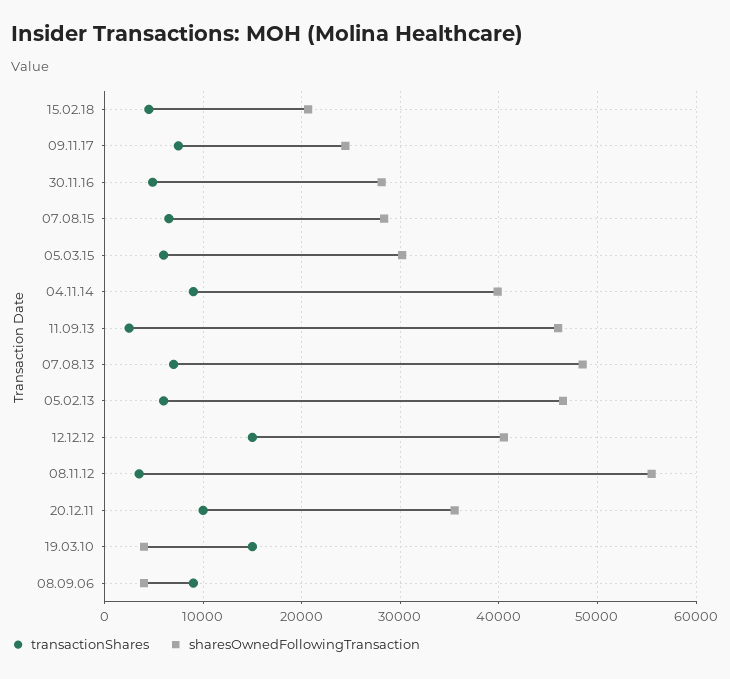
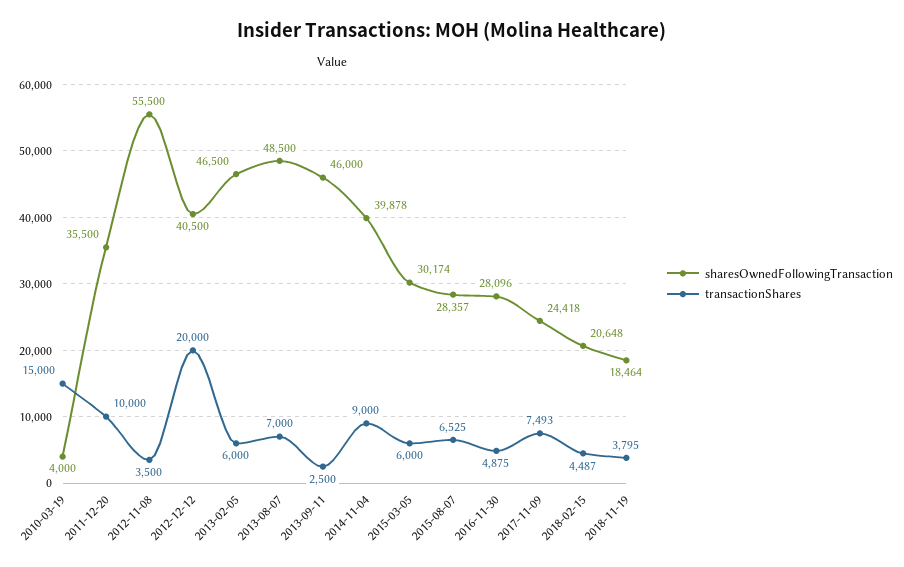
transactionShares, 12.12.12: 15000 -> 20000
transactionShares, 08.09.06: 9000 -> none
sharesOwnedFollowingTransaction, 08.09.06: 4000 -> none
sharesOwnedFollowingTransaction, 2018-11-19: none -> 18464
transactionShares, 2018-11-19: none -> 3795

